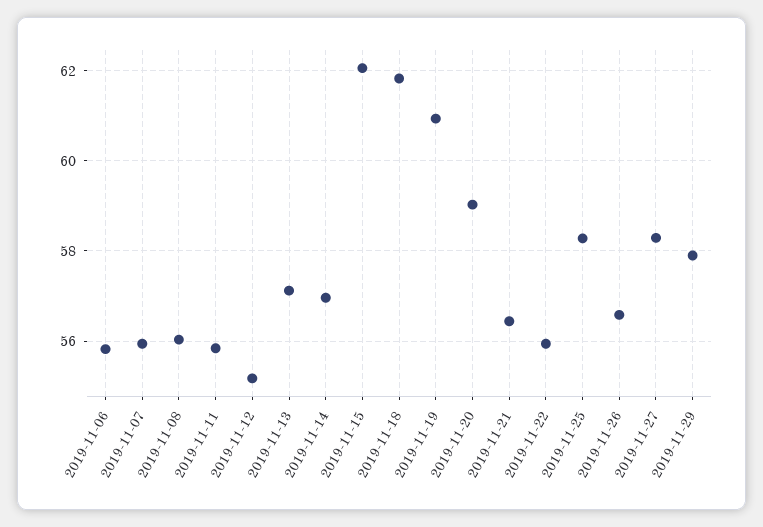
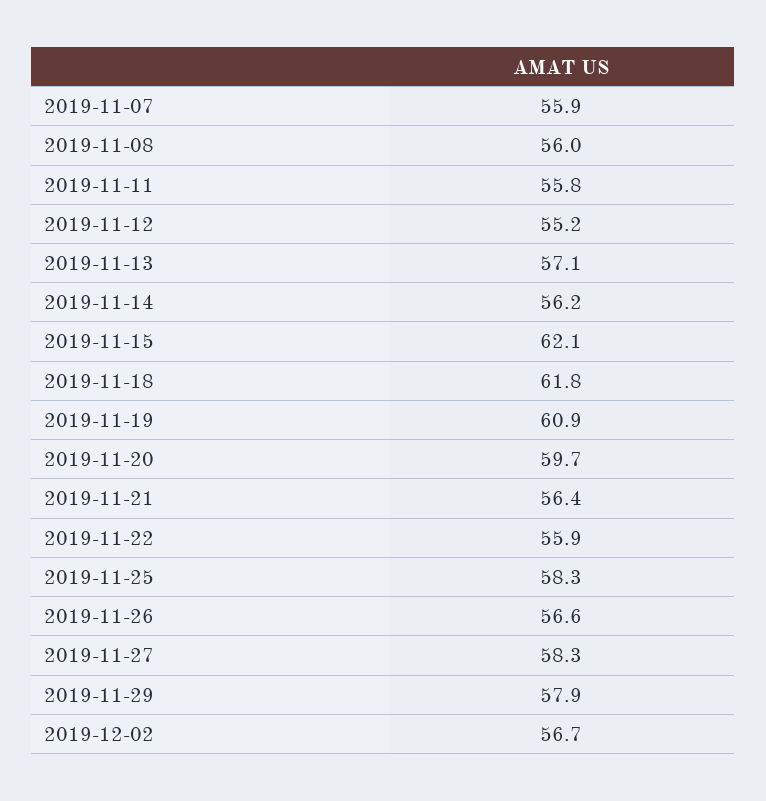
2019-11-06: 55.8 -> none
2019-11-14: 57 -> 56.2
2019-11-20: 59 -> 59.7
2019-12-02: none -> 56.7

